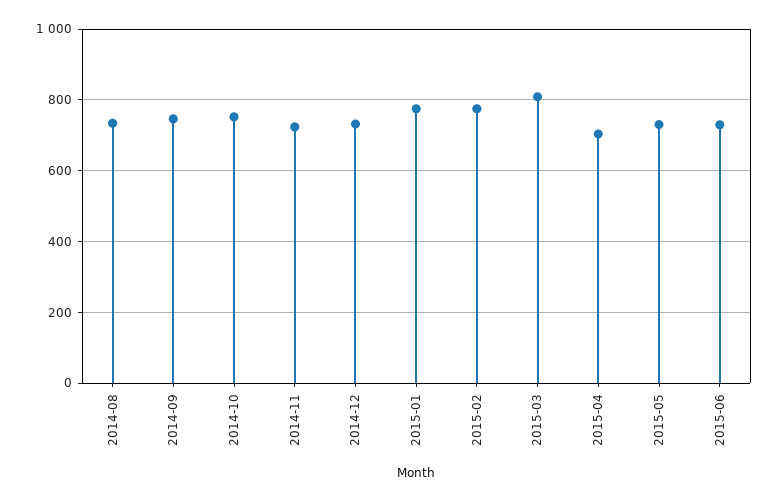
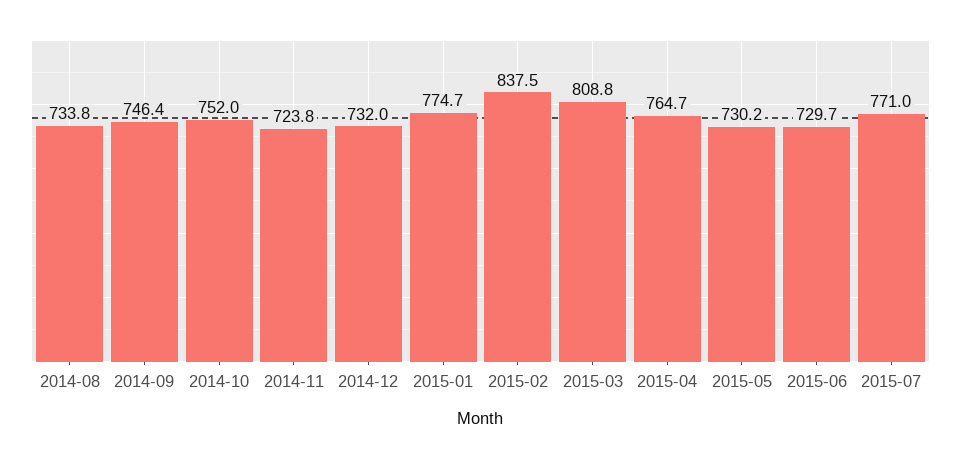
2015-02: 780 -> 837.5
2015-04: 700 -> 764.7
2015-07: none -> 771

